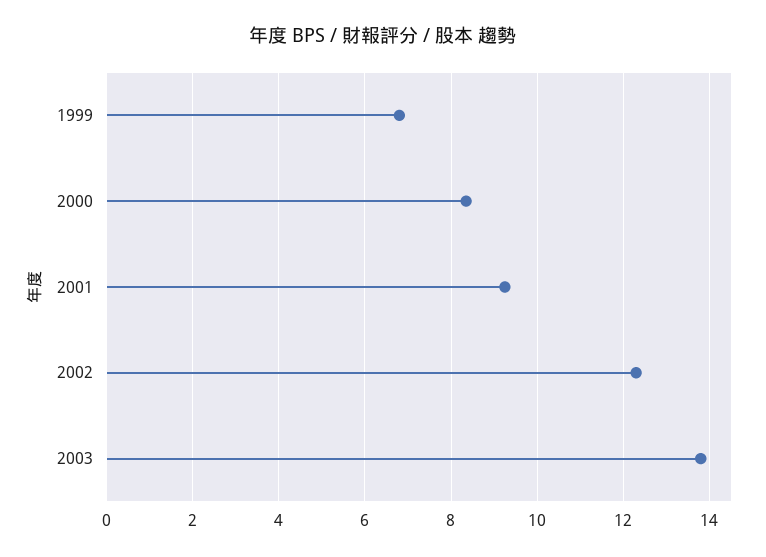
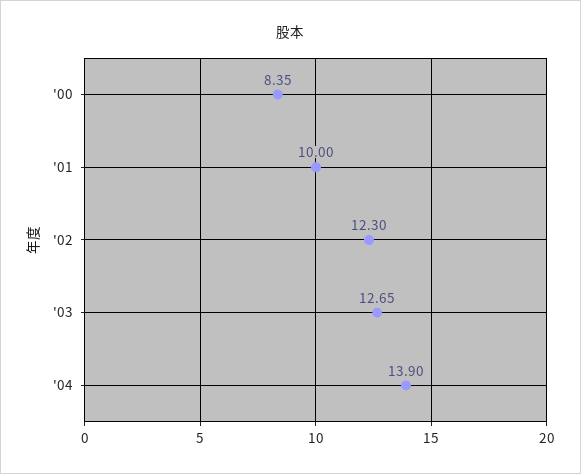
1999: 6.8 -> none
2001: 9.2 -> 10
2003: 13.8 -> 12.65
'04: none -> 13.9

